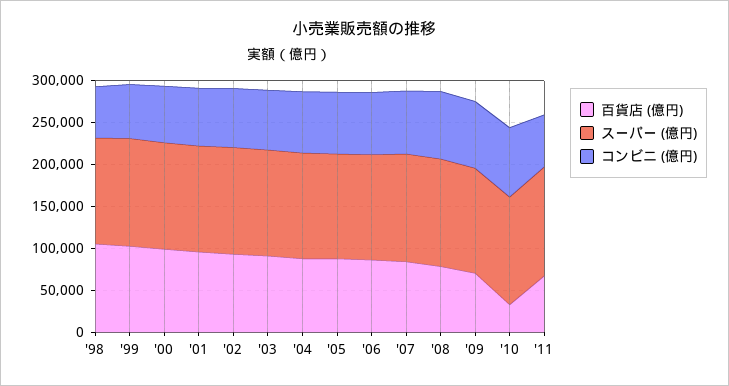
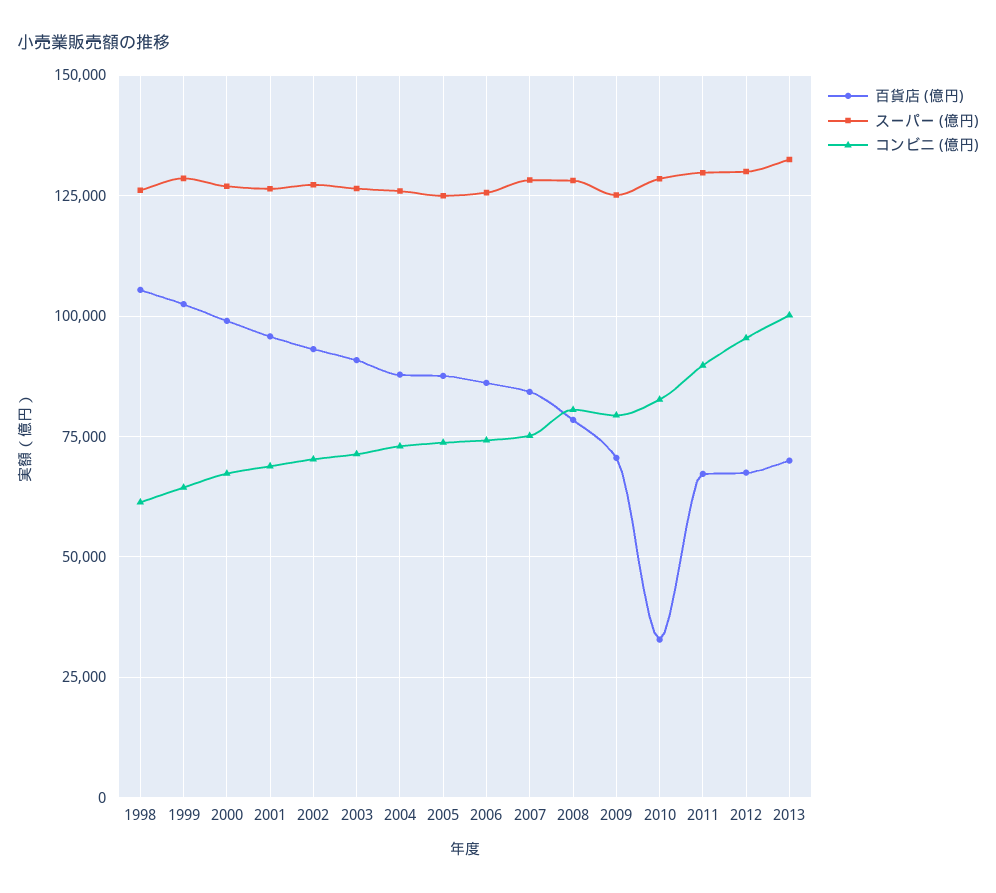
コンビニ (億円), '11: 60000 -> 90000
百貨店 (億円), 2012: none -> 67500
スーパー (億円), 2012: none -> 130000
コンビニ (億円), 2012: none -> 95000
百貨店 (億円), 2013: none -> 70000
スーパー (億円), 2013: none -> 132500
コンビニ (億円), 2013: none -> 100000

